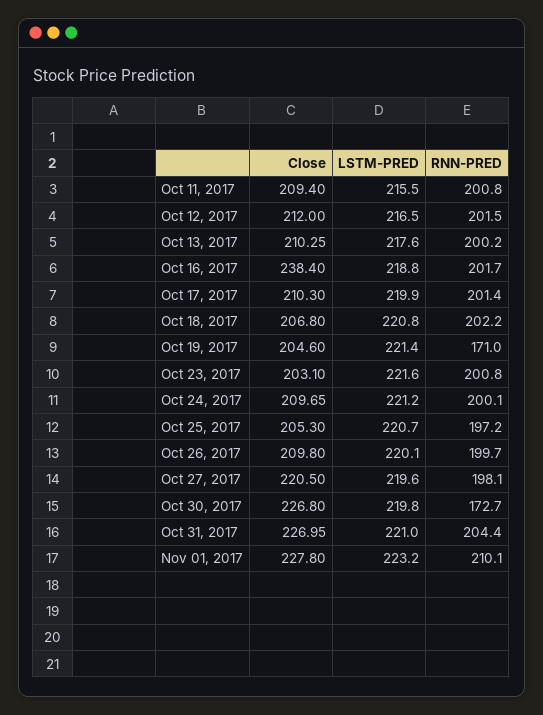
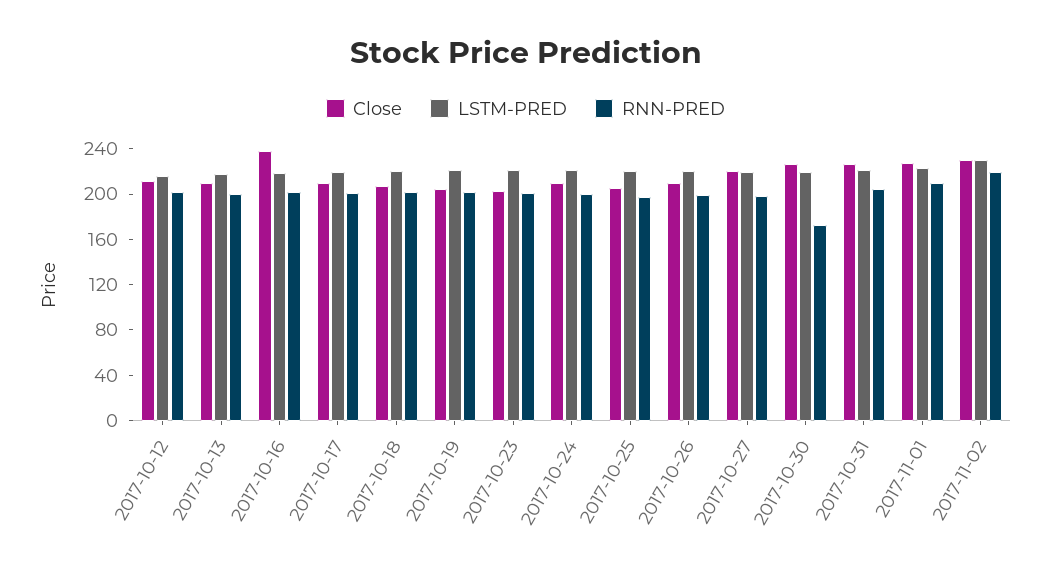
Close, Oct 11, 2017: 209.4 -> none
LSTM-PRED, Oct 11, 2017: 215.5 -> none
RNN-PRED, Oct 11, 2017: 200.8 -> none
RNN-PRED, Oct 19, 2017: 171 -> 200
Close, 2017-11-02: none -> 230
LSTM-PRED, 2017-11-02: none -> 230
RNN-PRED, 2017-11-02: none -> 220

